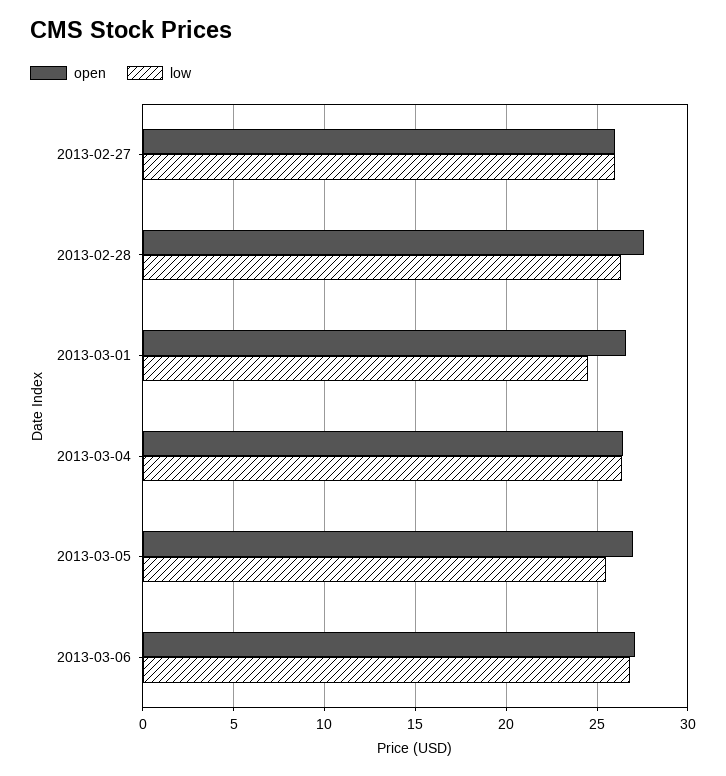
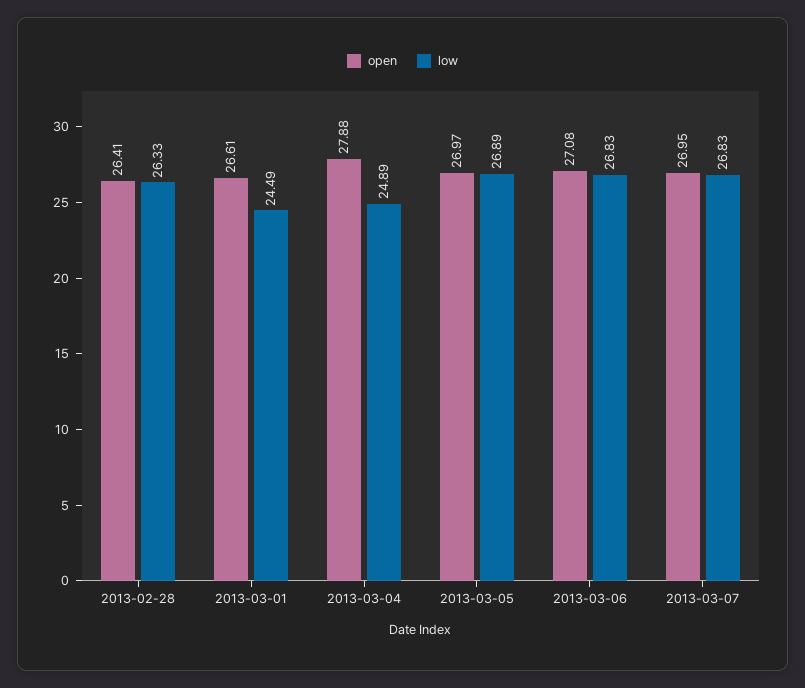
open, 2013-02-27: 26 -> none
low, 2013-02-27: 26 -> none
open, 2013-02-28: 27.5 -> 26.41
open, 2013-03-04: 26.5 -> 27.88
low, 2013-03-04: 26.5 -> 24.89
low, 2013-03-05: 25.5 -> 26.89
open, 2013-03-07: none -> 26.95
low, 2013-03-07: none -> 26.83

